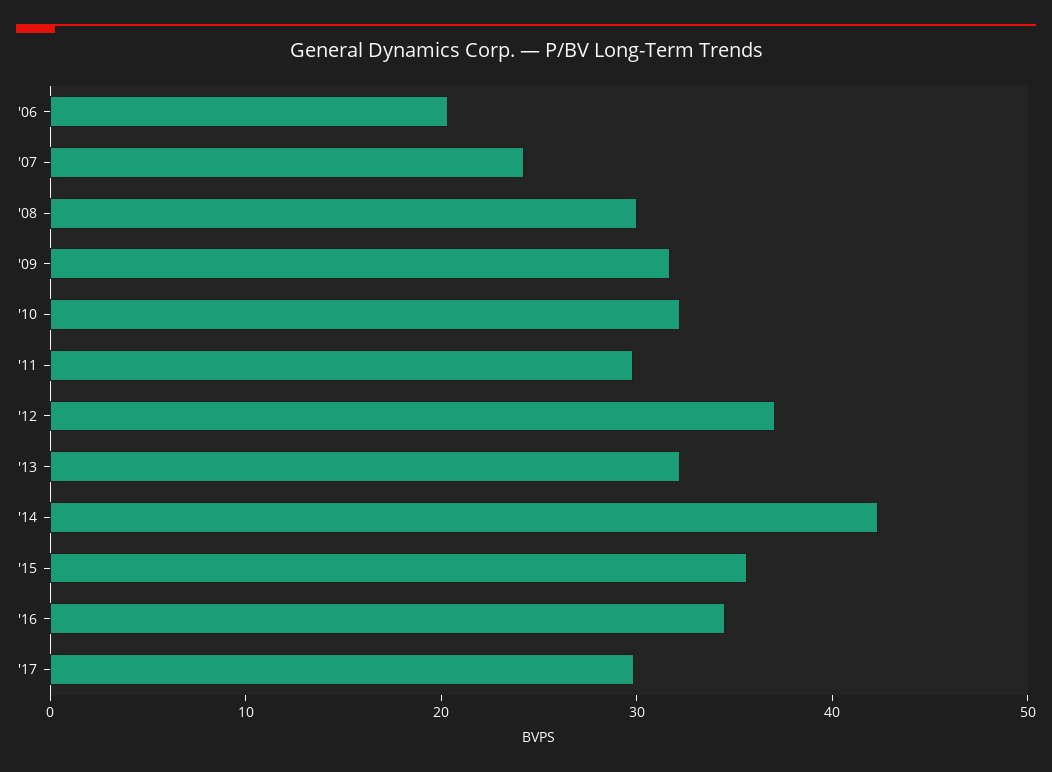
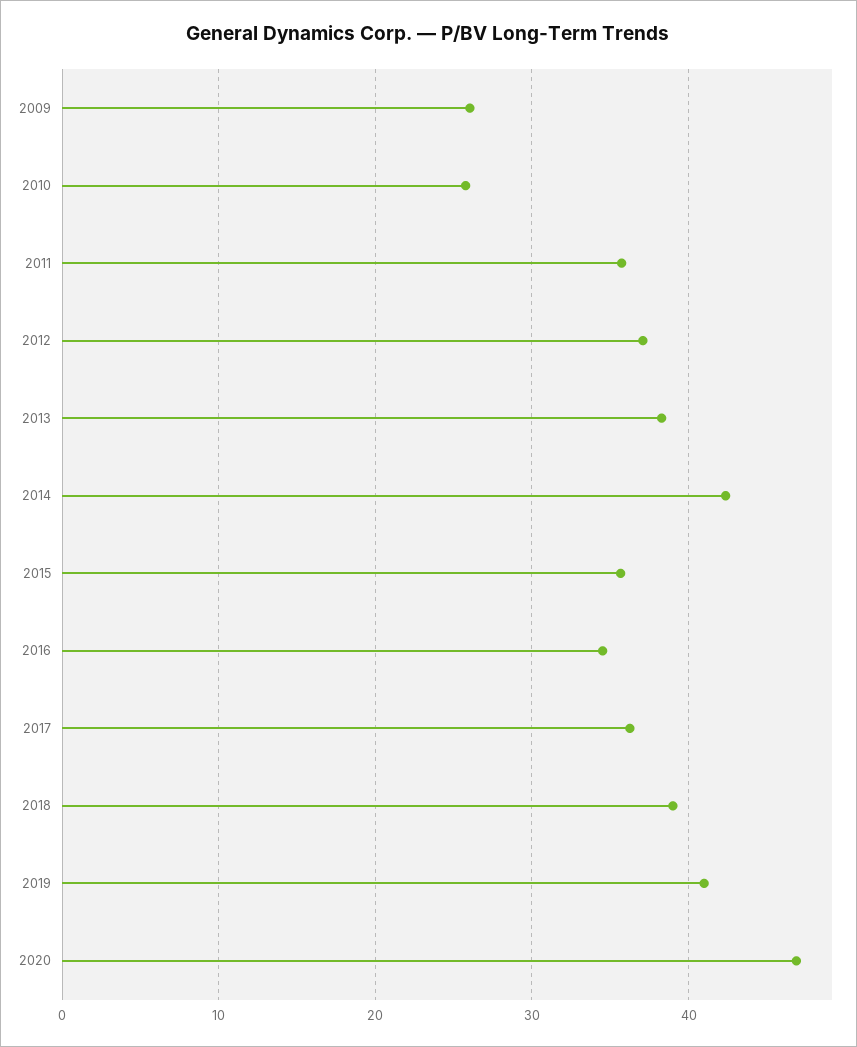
'06: 20 -> none
'07: 24 -> none
'08: 30 -> none
'09: 32 -> 26
'10: 32 -> 26
'11: 30 -> 36
'13: 32 -> 38
'17: 30 -> 36
2018: none -> 39
2019: none -> 41
2020: none -> 47

